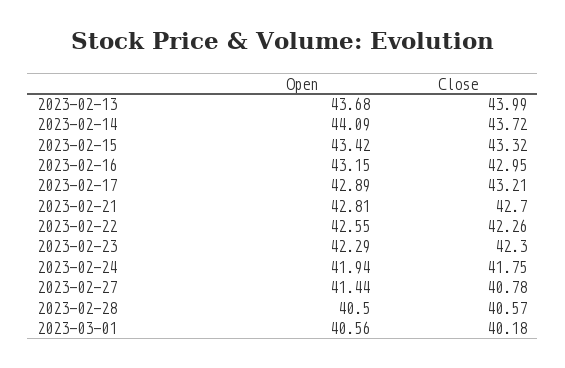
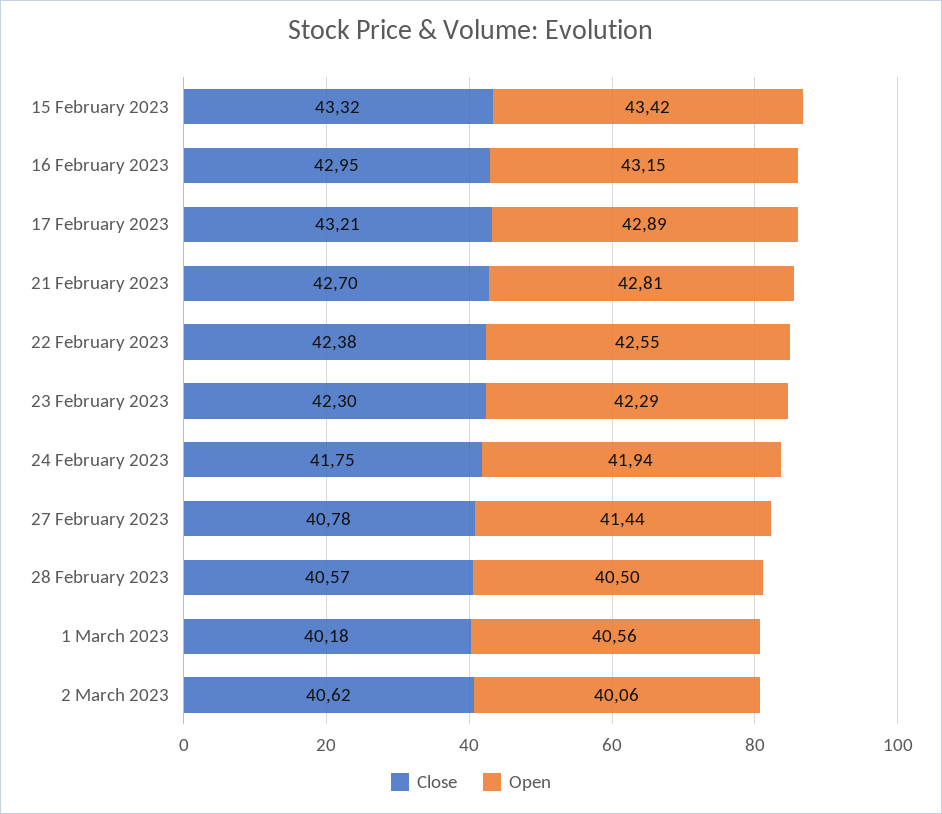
Open, 2023-02-13: 43.68 -> none
Close, 2023-02-13: 43.99 -> none
Open, 2023-02-14: 44.09 -> none
Close, 2023-02-14: 43.72 -> none
Close, 2023-02-22: 42.26 -> 42.38
Close, 2 March 2023: none -> 40.62
Open, 2 March 2023: none -> 40.06

